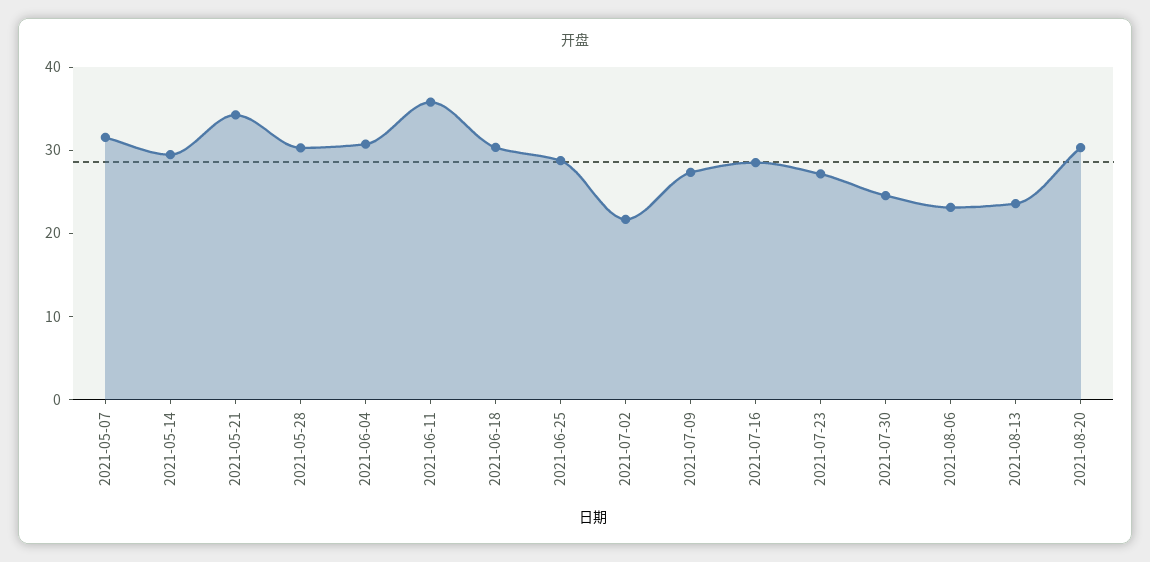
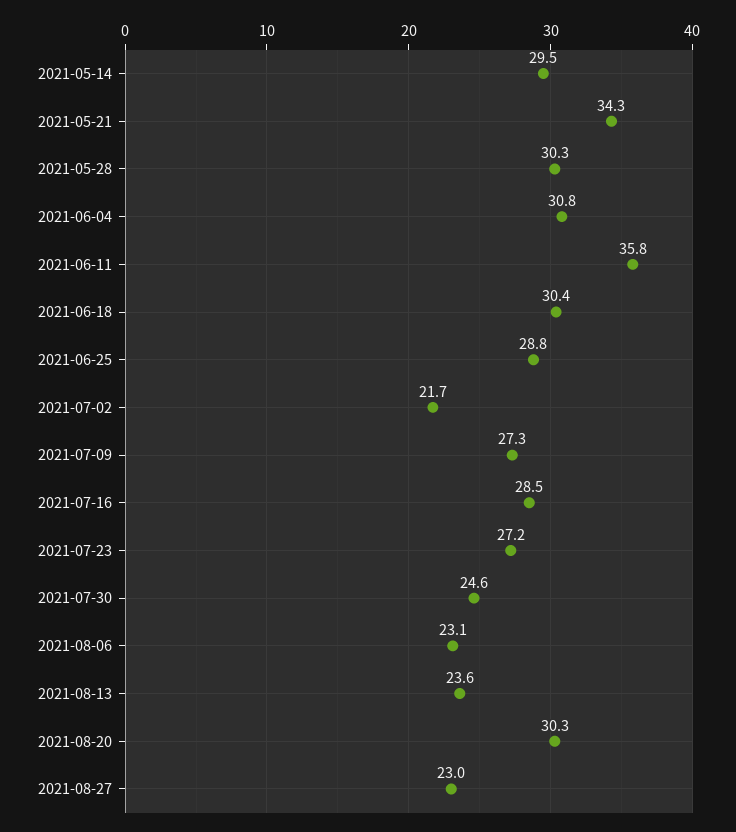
2021-05-07: 32 -> none
2021-08-27: none -> 23

